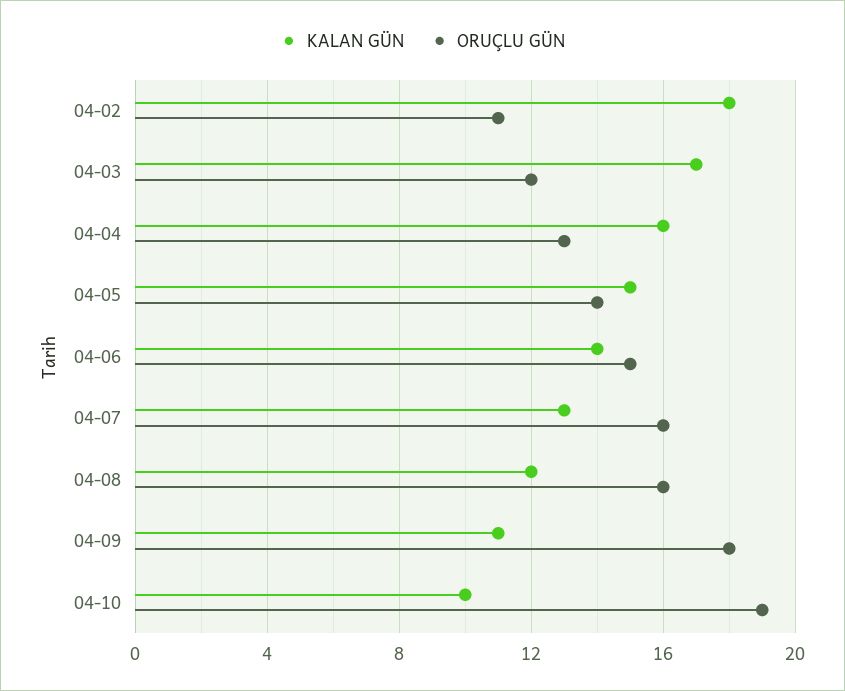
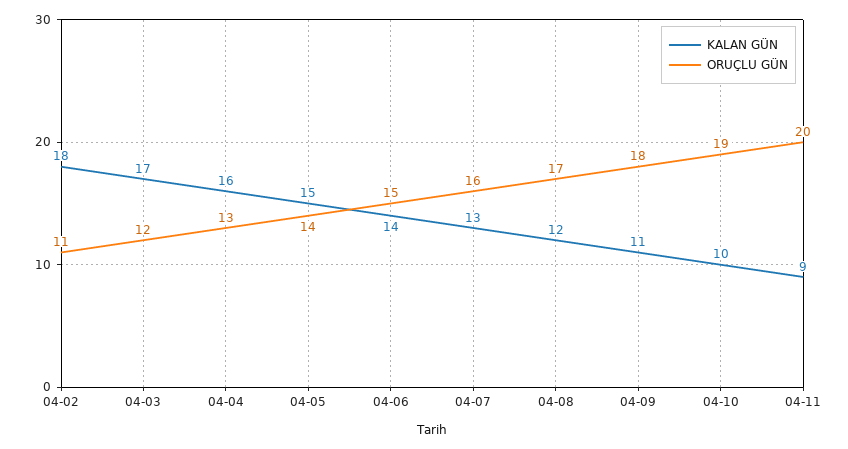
ORUÇLU GÜN, 04-08: 16 -> 17
KALAN GÜN, 04-11: none -> 9
ORUÇLU GÜN, 04-11: none -> 20

